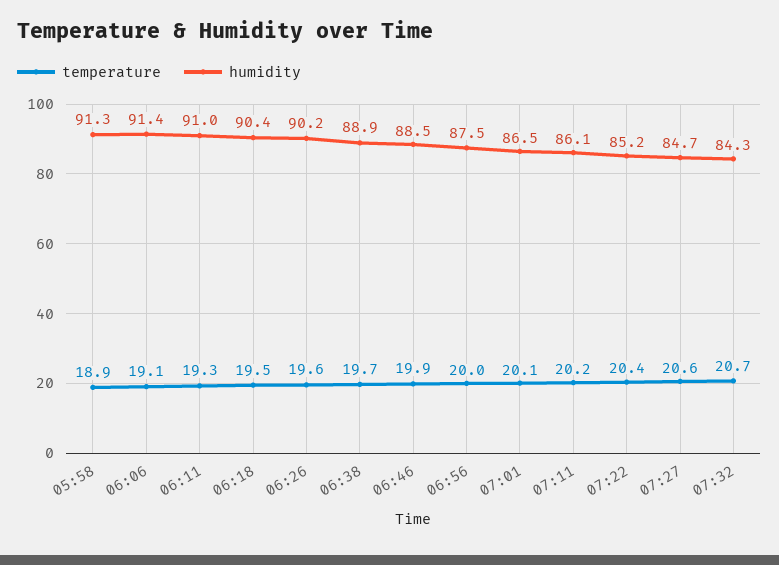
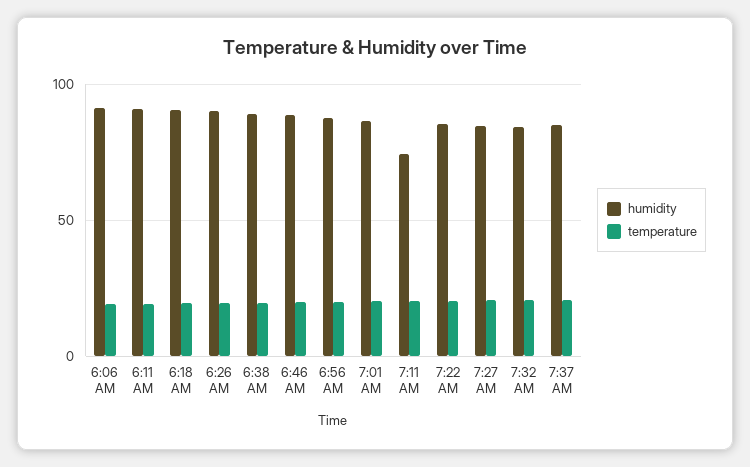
temperature, 05:58: 18.9 -> none
humidity, 05:58: 91.3 -> none
humidity, 07:11: 86.1 -> 75
humidity, 7:37 AM: none -> 85
temperature, 7:37 AM: none -> 20

